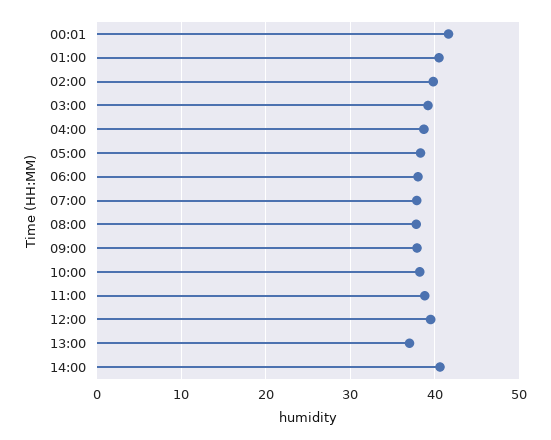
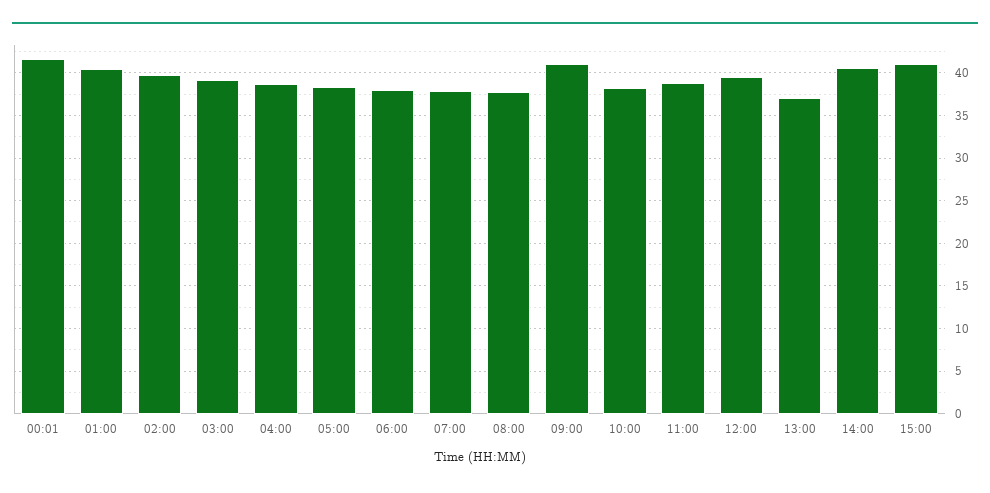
09:00: 38 -> 41
15:00: none -> 41

